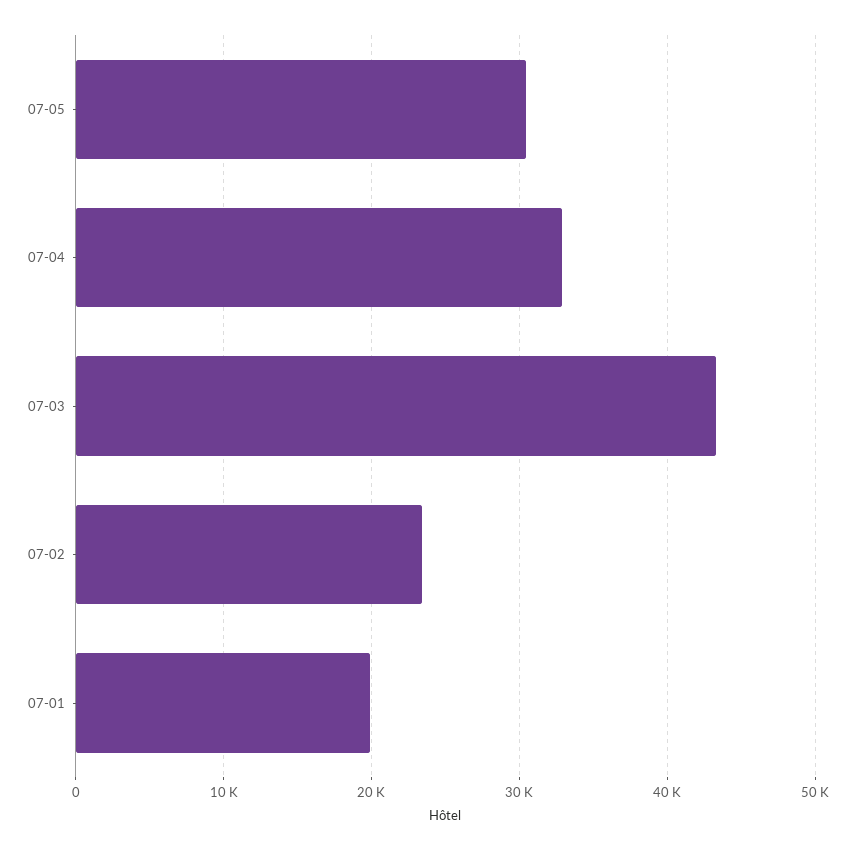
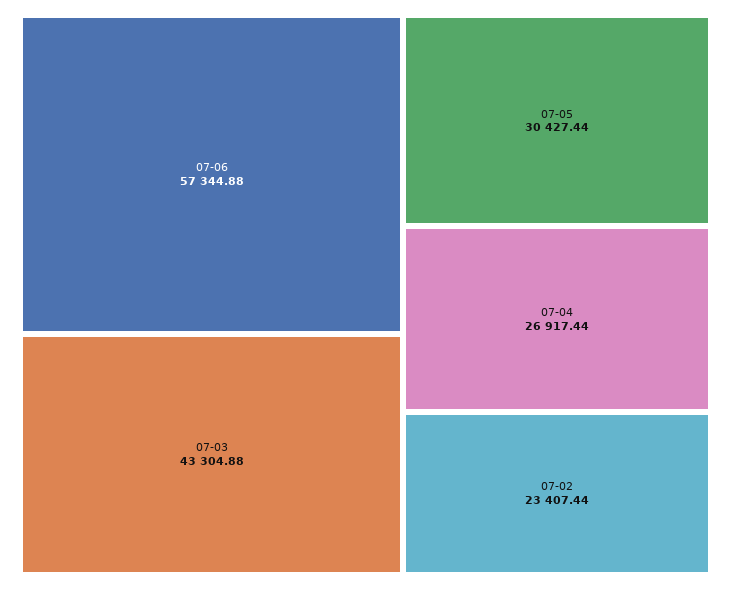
07-04: 33000 -> 26917.44
07-01: 20000 -> none
07-06: none -> 57344.88

